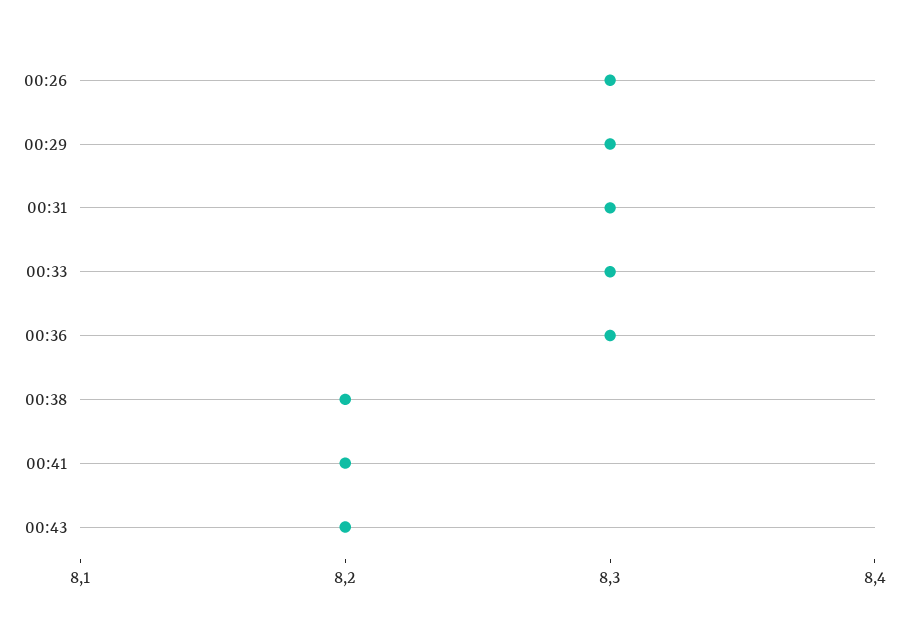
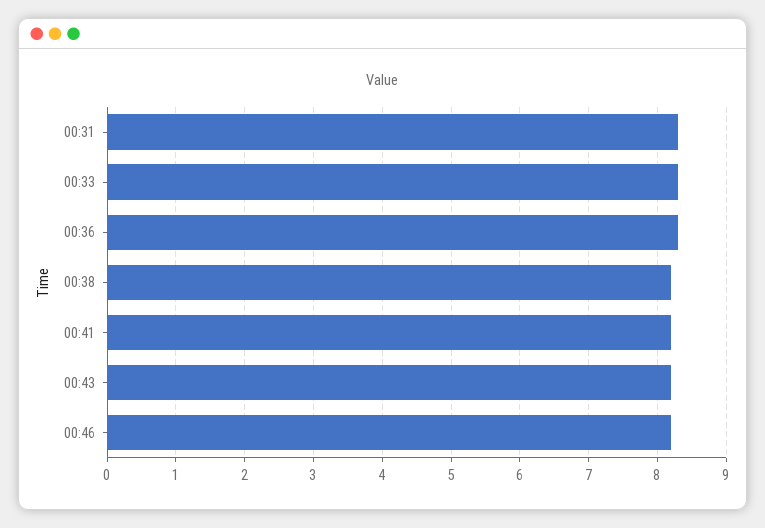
00:26: 8.3 -> none
00:29: 8.3 -> none
00:46: none -> 8.2

